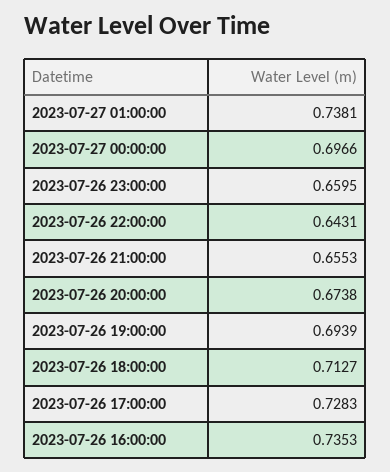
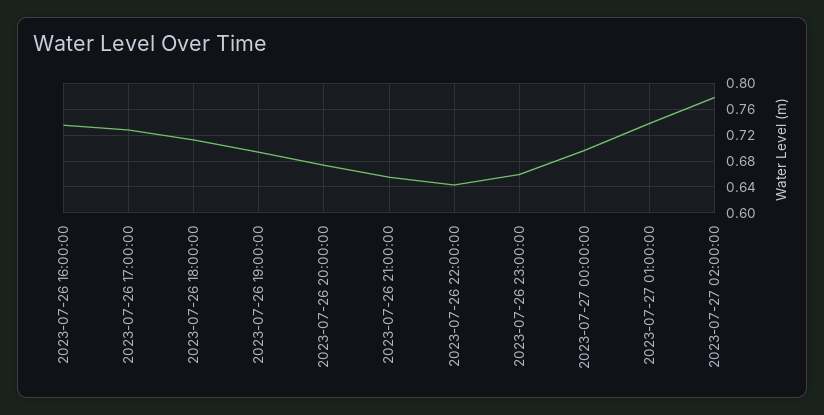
2023-07-27 02:00:00: none -> 0.78

